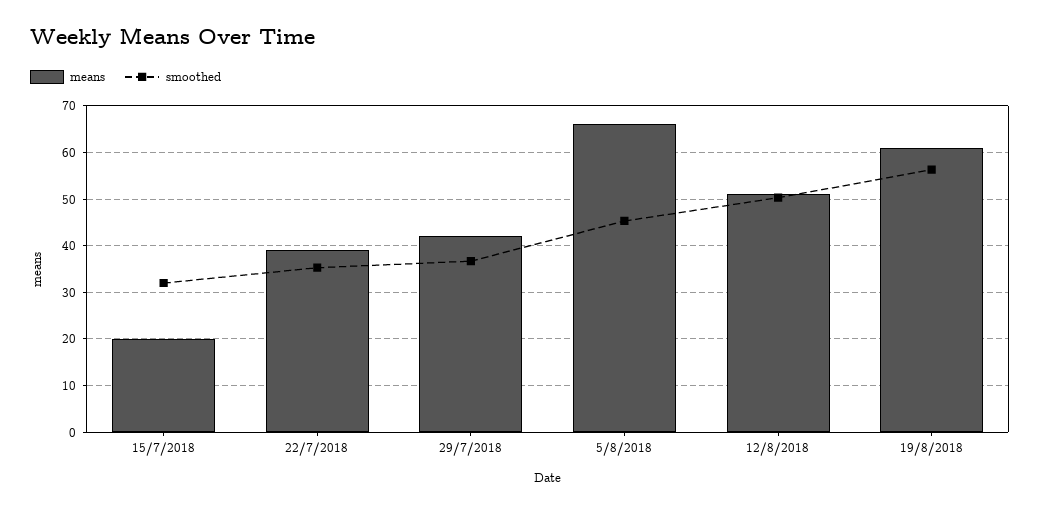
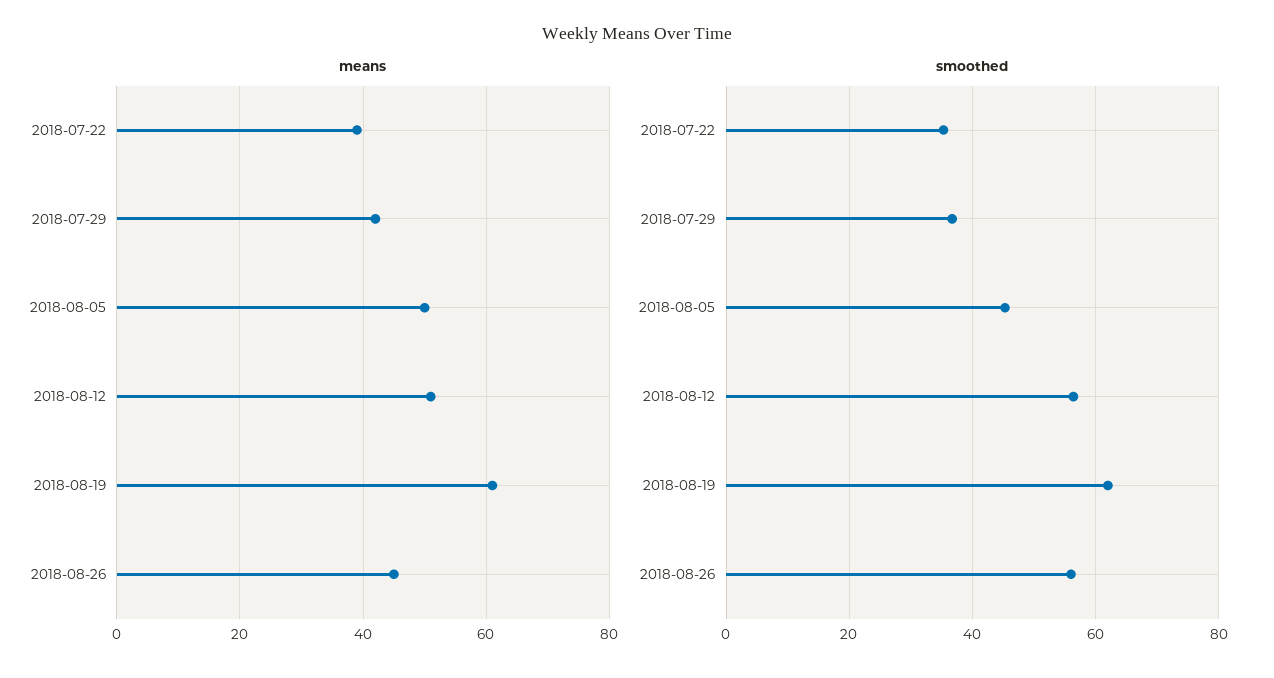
means, 15/7/2018: 20 -> none
smoothed, 15/7/2018: 32 -> none
means, 5/8/2018: 66 -> 50
smoothed, 12/8/2018: 50 -> 56
smoothed, 19/8/2018: 56 -> 62
means, 2018-08-26: none -> 45
smoothed, 2018-08-26: none -> 56

